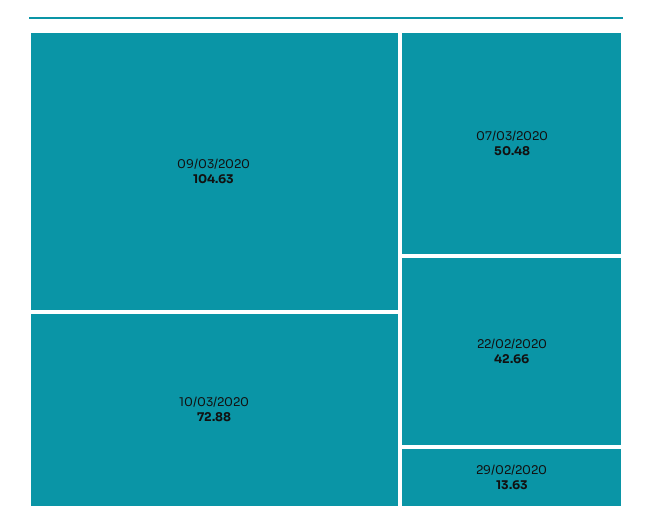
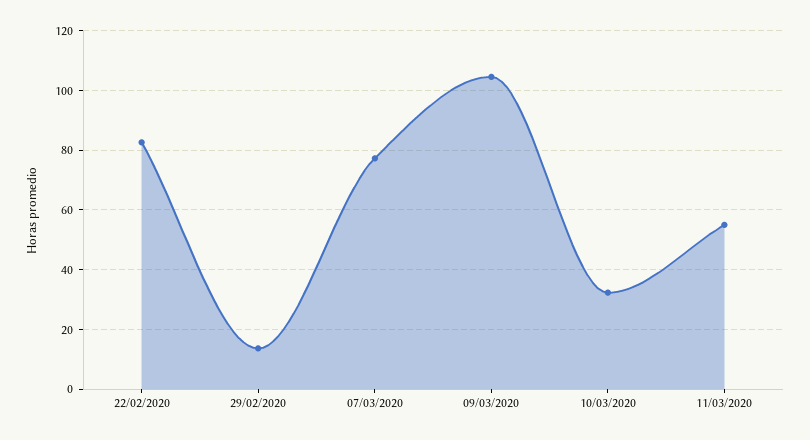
10/03/2020: 72.88 -> 32.5
07/03/2020: 50.48 -> 77.5
22/02/2020: 42.66 -> 82.5
11/03/2020: none -> 55

